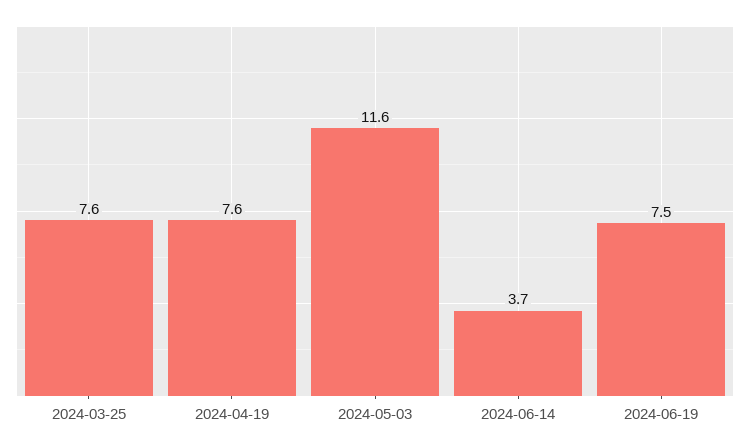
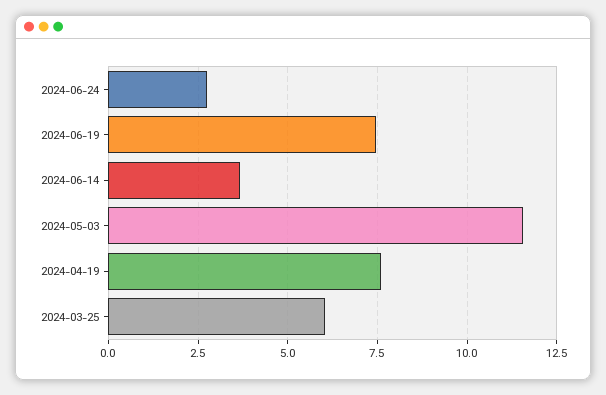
2024-03-25: 7.6 -> 6
2024-06-24: none -> 2.75

